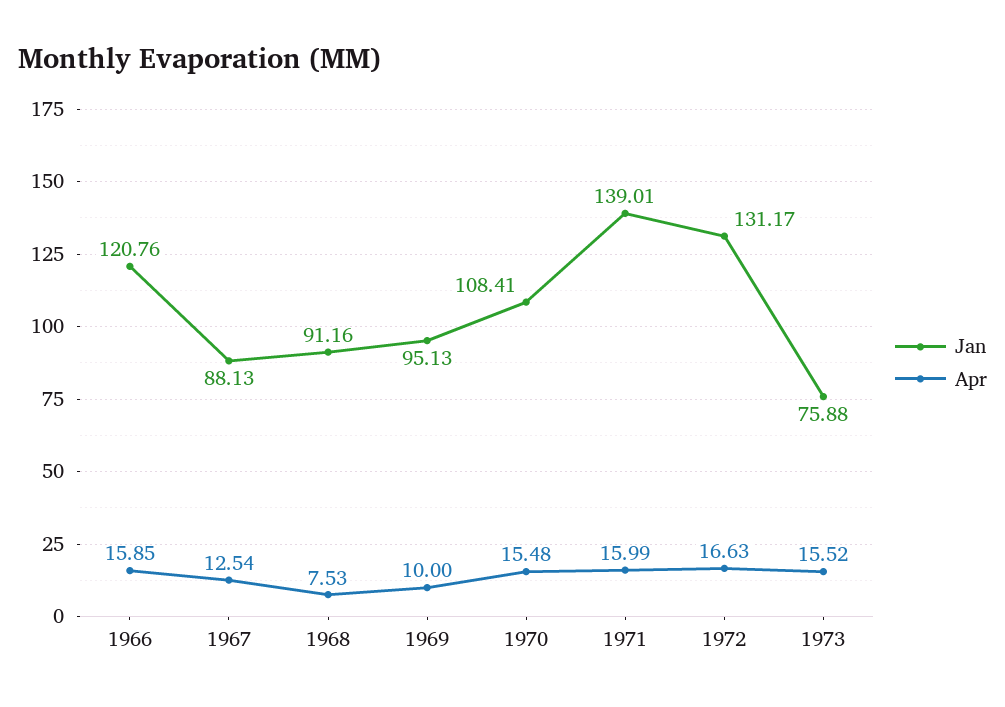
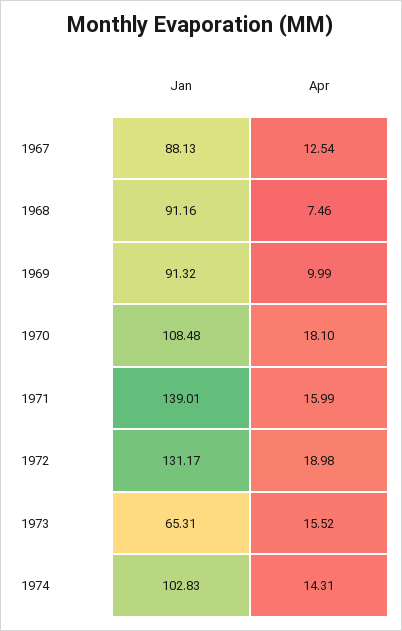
Jan, 1966: 120.76 -> none
Apr, 1966: 15.85 -> none
Apr, 1968: 7.53 -> 7.46
Jan, 1969: 95.13 -> 91.32
Apr, 1969: 10 -> 9.99
Jan, 1970: 108.41 -> 108.48
Apr, 1970: 15.48 -> 18.1
Apr, 1972: 16.63 -> 18.98
Jan, 1973: 75.88 -> 65.31
Jan, 1974: none -> 102.83
Apr, 1974: none -> 14.31

